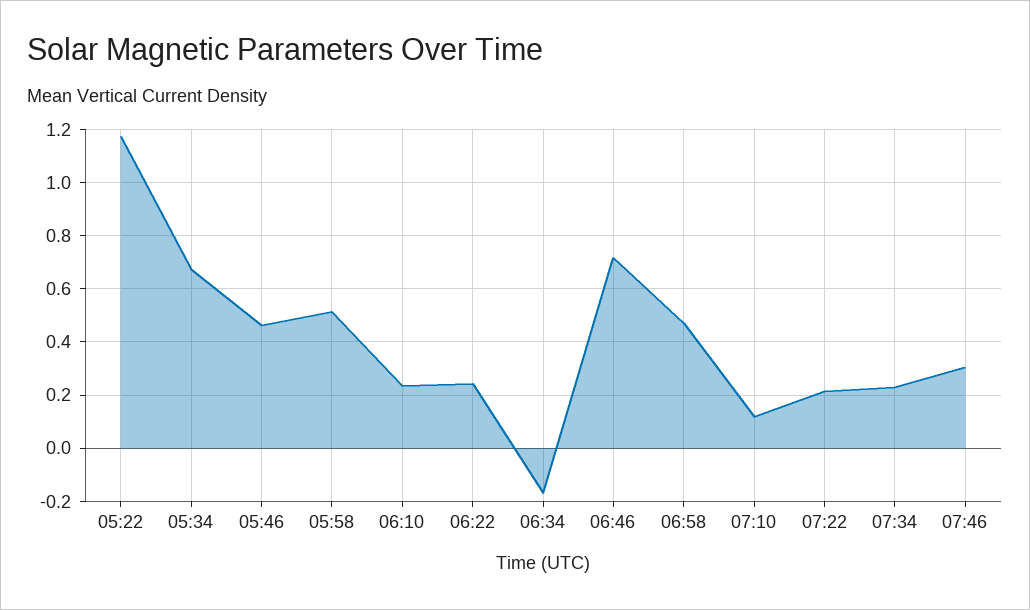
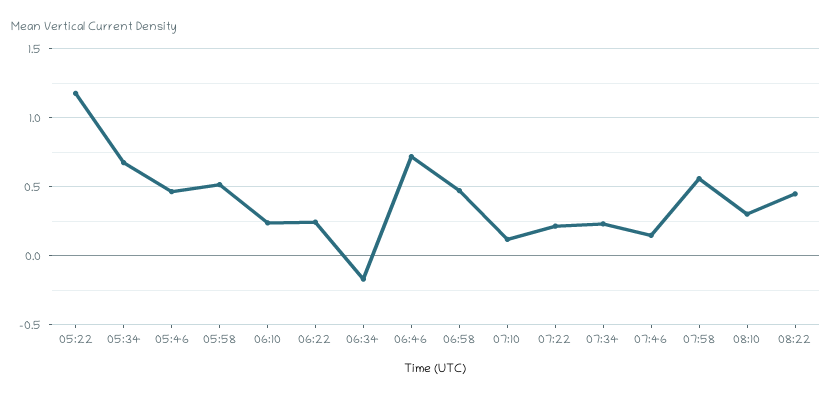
07:46: 0.3 -> 0.15
07:58: none -> 0.55
08:10: none -> 0.3
08:22: none -> 0.45

